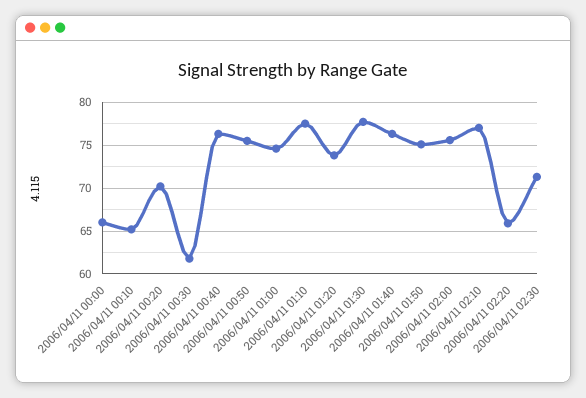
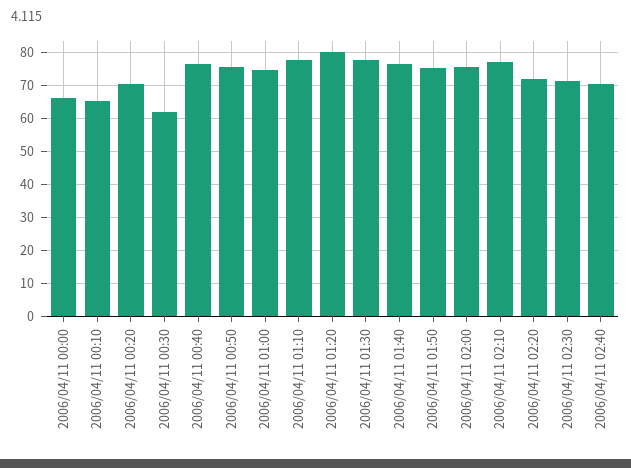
2006/04/11 01:20: 74 -> 80
2006/04/11 02:20: 66 -> 72
2006/04/11 02:40: none -> 70

